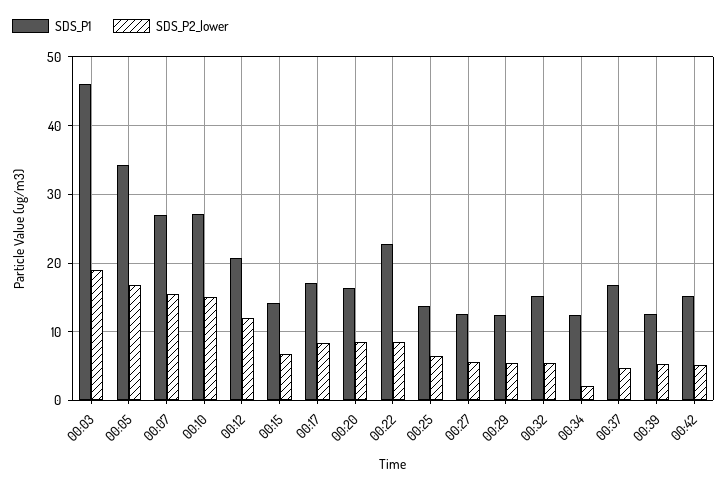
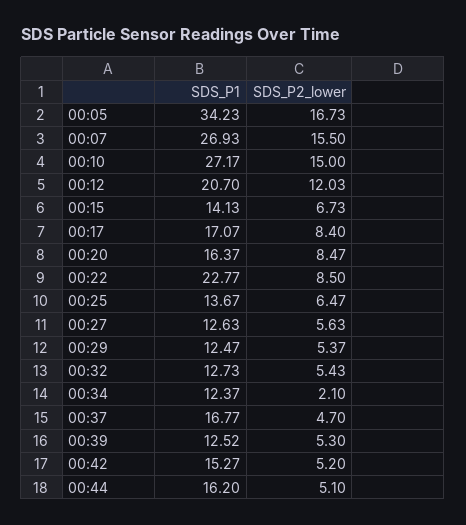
SDS_P1, 00:03: 46 -> none
SDS_P2_lower, 00:03: 19 -> none
SDS_P1, 00:32: 15 -> 12.73
SDS_P1, 00:44: none -> 16.2
SDS_P2_lower, 00:44: none -> 5.1

